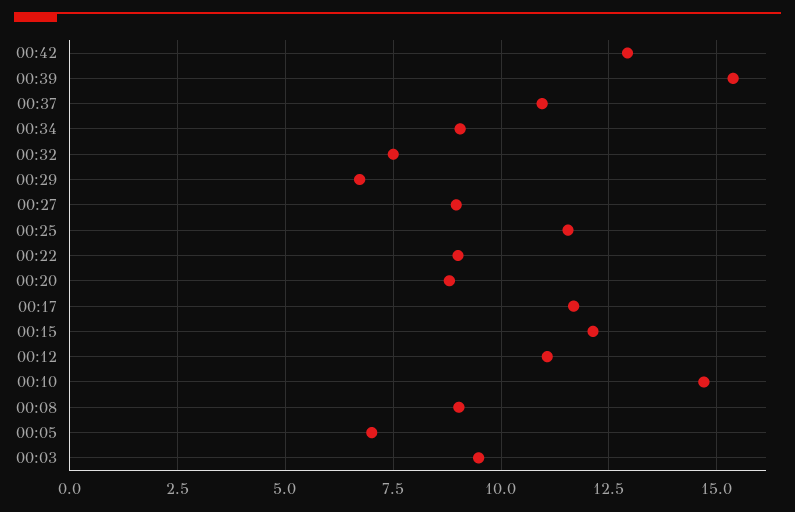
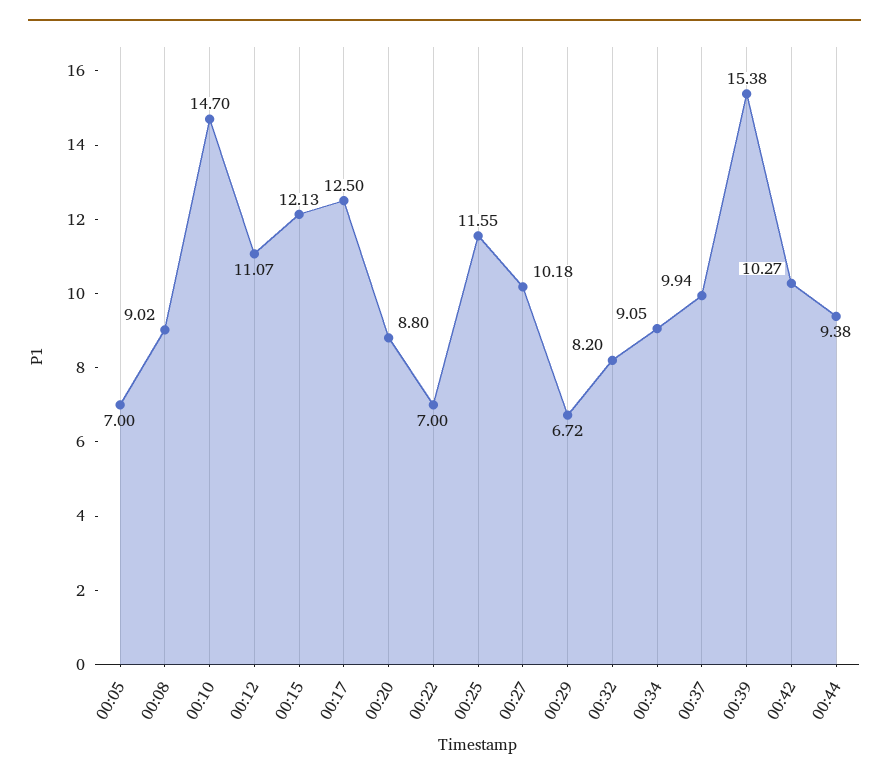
00:42: 13 -> 10.27
00:37: 11 -> 9.94
00:32: 7.5 -> 8.2
00:27: 9 -> 10.18
00:22: 9 -> 7
00:17: 11.75 -> 12.5
00:03: 9.5 -> none
00:44: none -> 9.38

